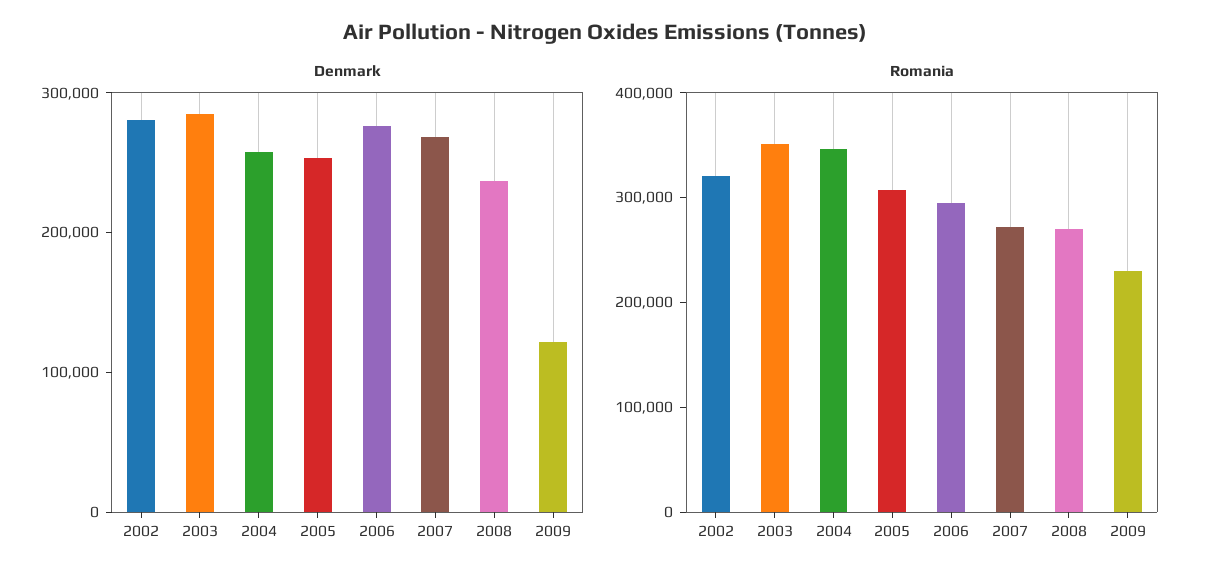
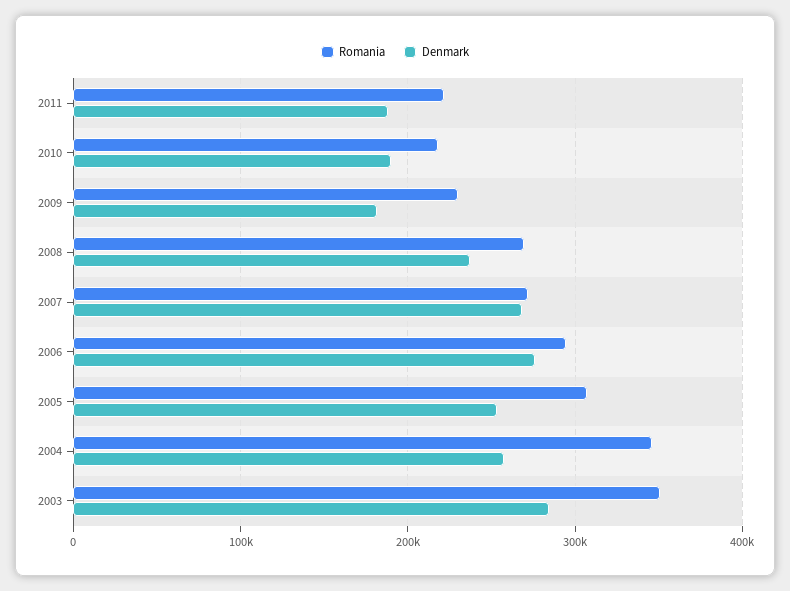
Denmark, 2002: 280000 -> none
Denmark, 2009: 120000 -> 180000
Romania, 2002: 320000 -> none
Romania, 2011: none -> 220000
Denmark, 2011: none -> 190000
Romania, 2010: none -> 220000
Denmark, 2010: none -> 190000

